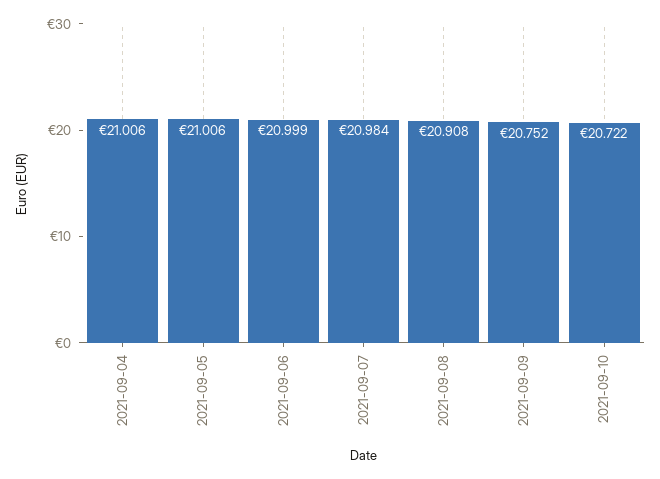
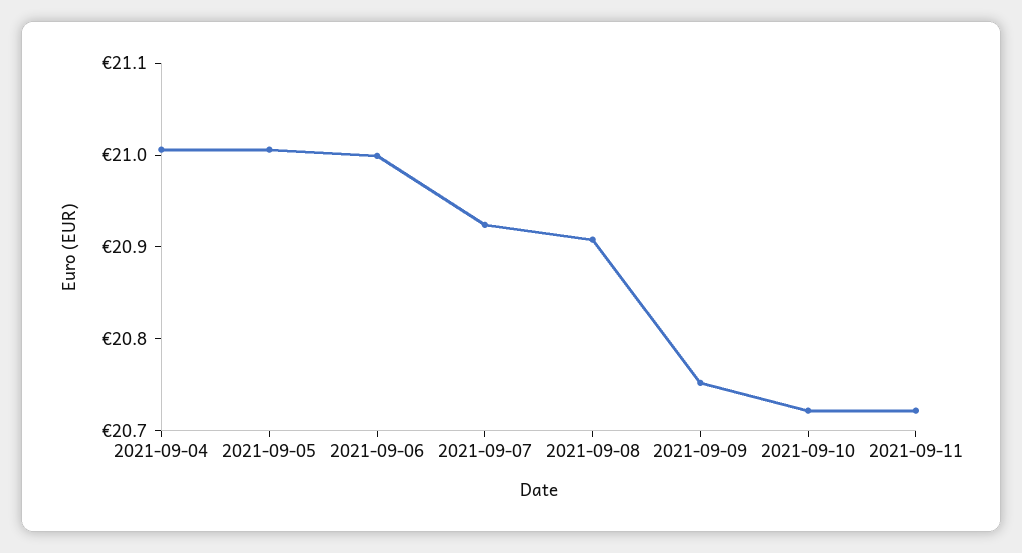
2021-09-07: 20.984 -> 20.92
2021-09-11: none -> 20.72

